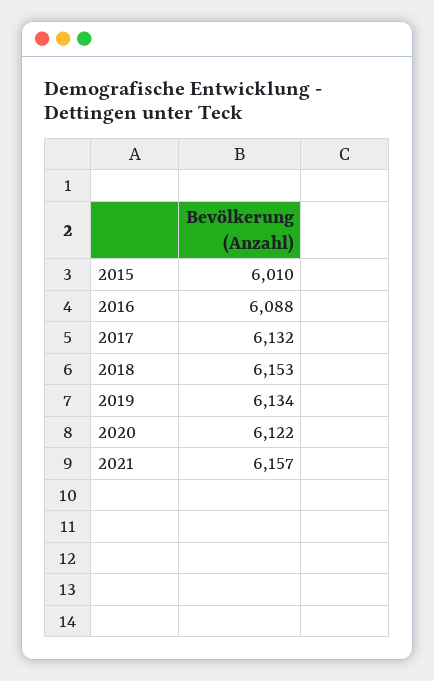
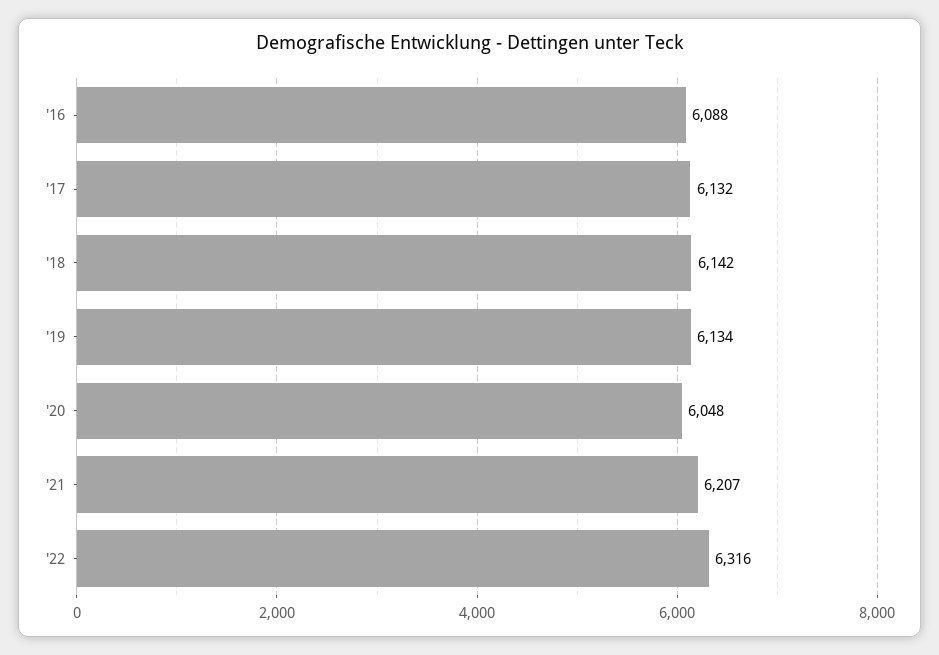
2015: 6010 -> none
2018: 6153 -> 6142
2020: 6122 -> 6048
2021: 6157 -> 6207
'22: none -> 6316

